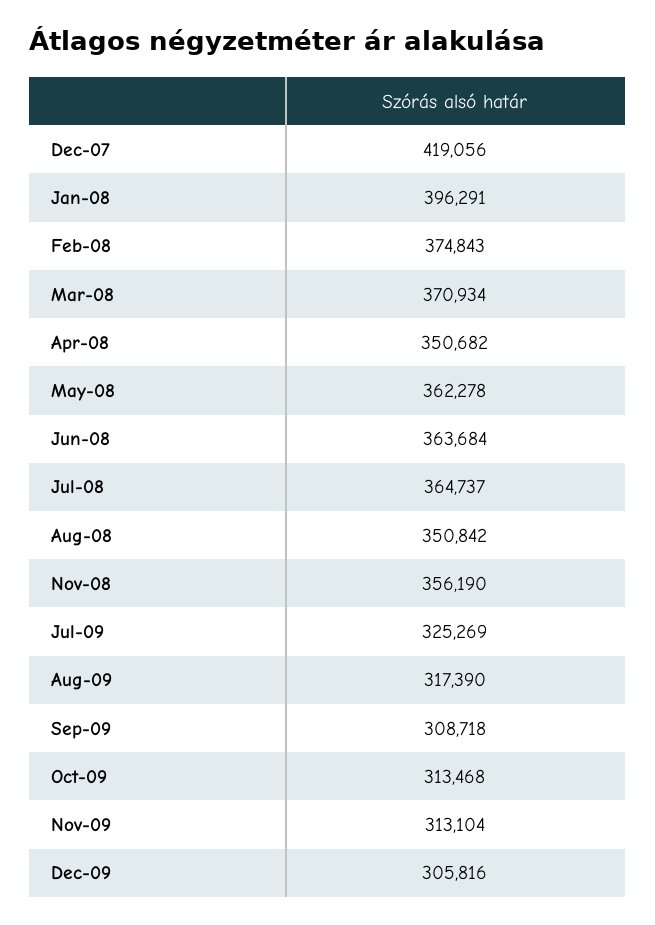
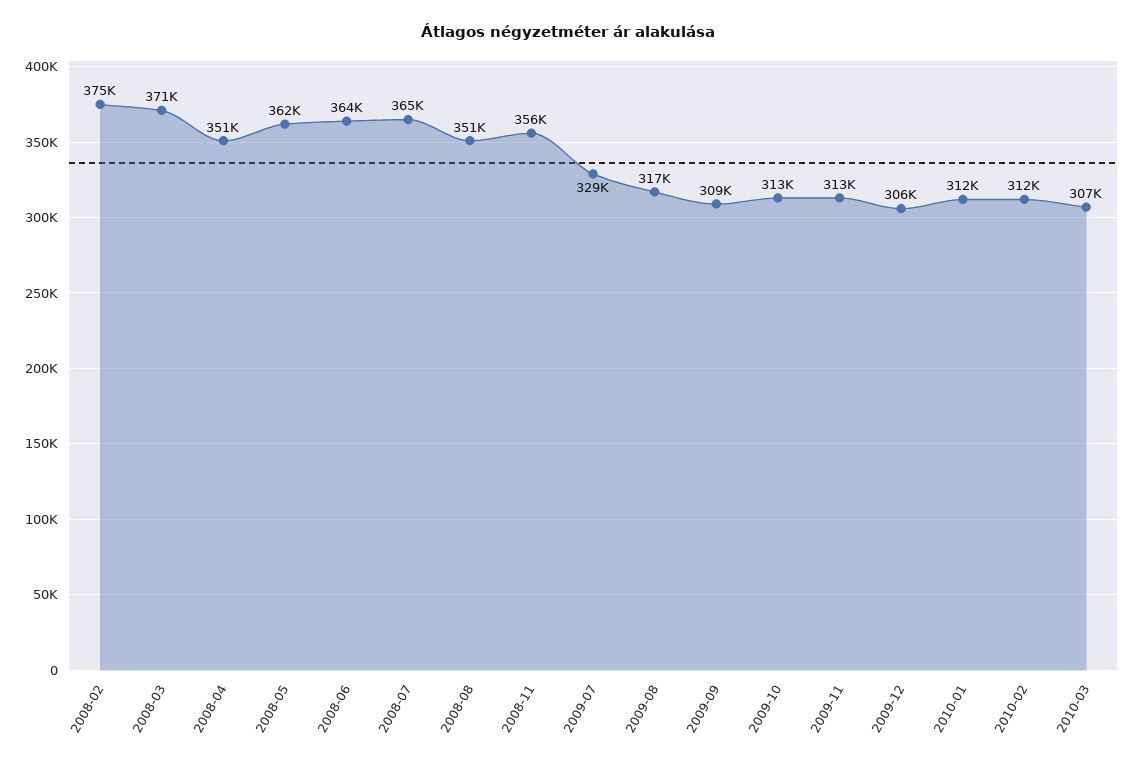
Dec-07: 419056 -> none
Jan-08: 396291 -> none
Jul-09: 325269 -> 329000
2010-01: none -> 312000
2010-02: none -> 312000
2010-03: none -> 307000

